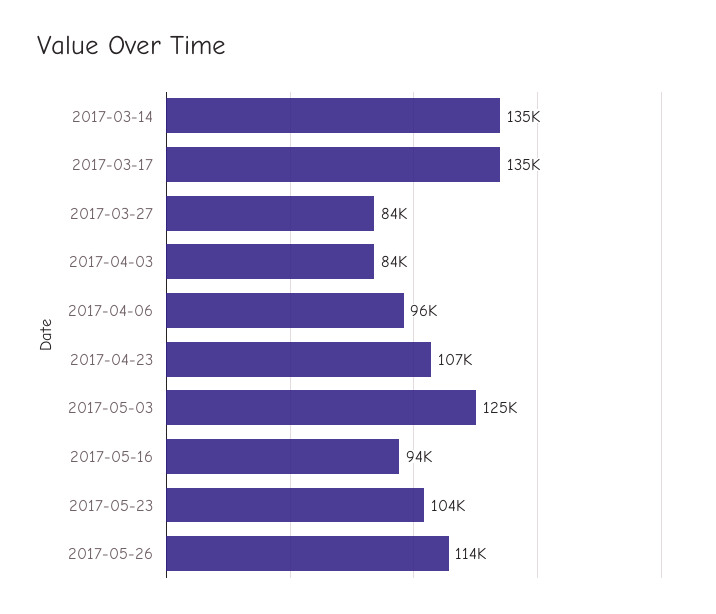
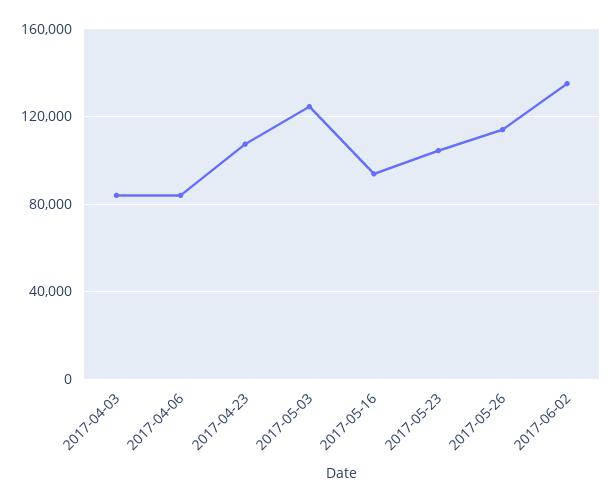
2017-03-14: 135000 -> none
2017-03-17: 135000 -> none
2017-03-27: 84000 -> none
2017-04-06: 96000 -> 85000
2017-06-02: none -> 135000

